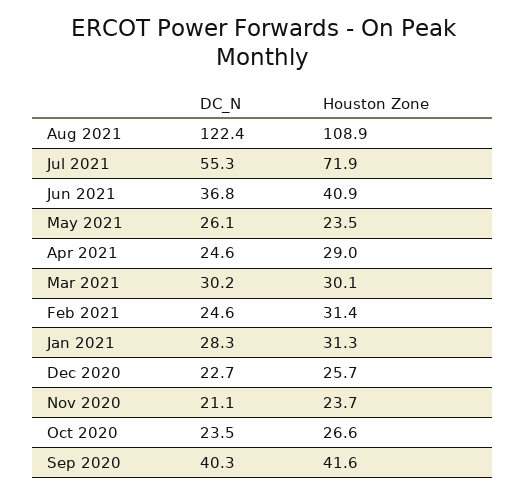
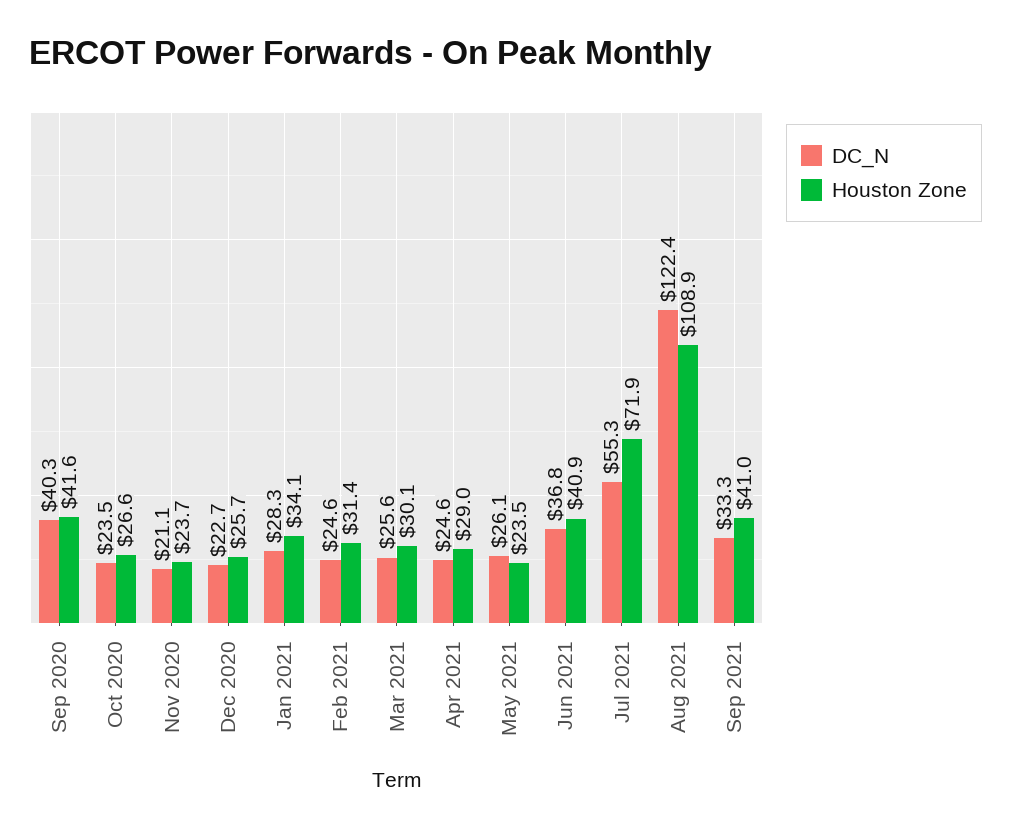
DC_N, Mar 2021: 30.2 -> 25.6
Houston Zone, Jan 2021: 31.3 -> 34.1
DC_N, Sep 2021: none -> 33.3
Houston Zone, Sep 2021: none -> 41

